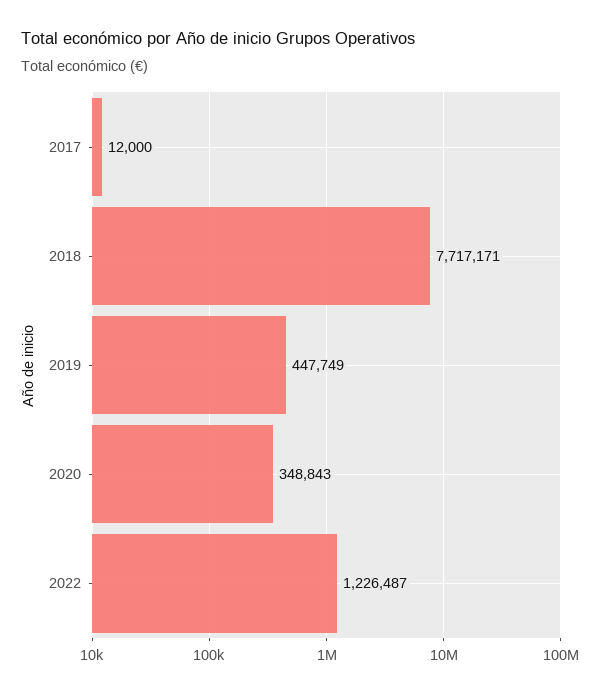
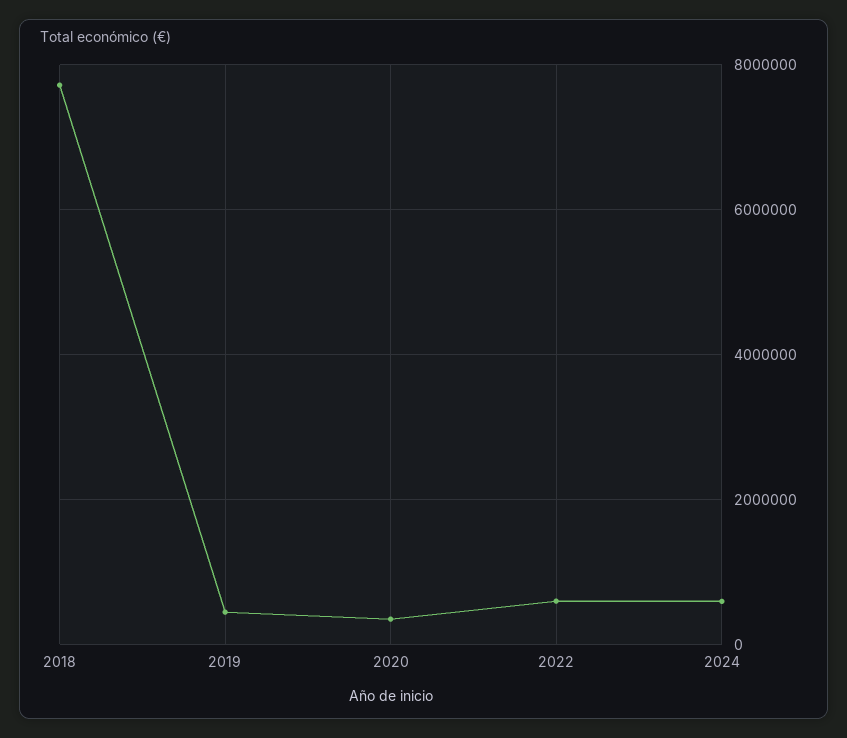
2017: 12000 -> none
2022: 1226487 -> 600000
2024: none -> 600000

